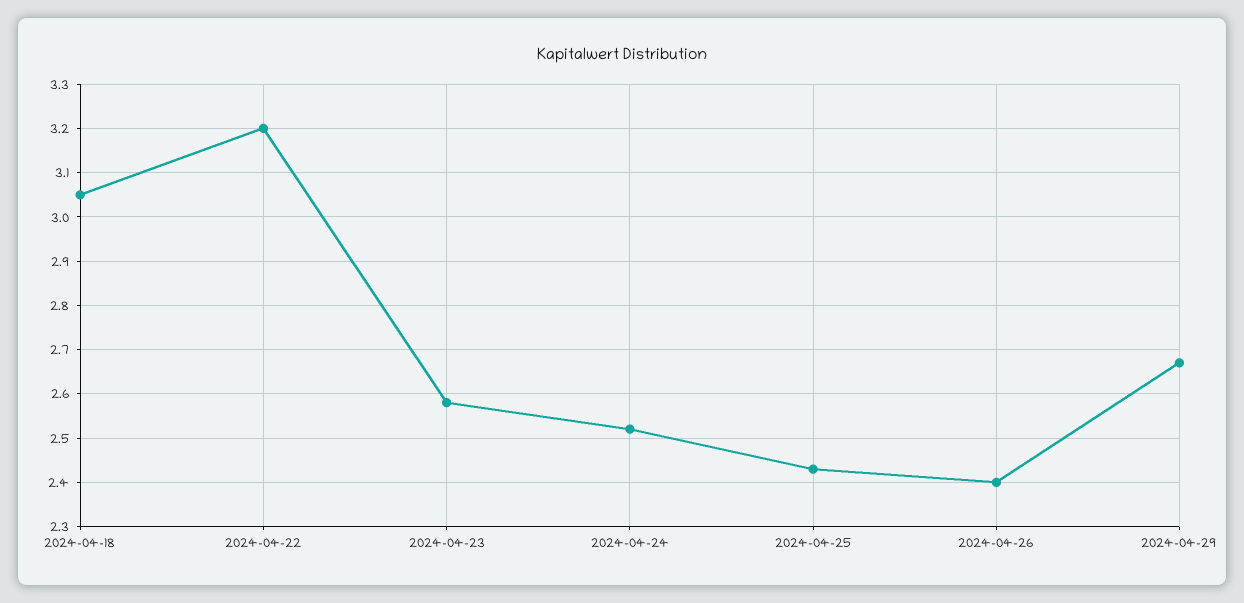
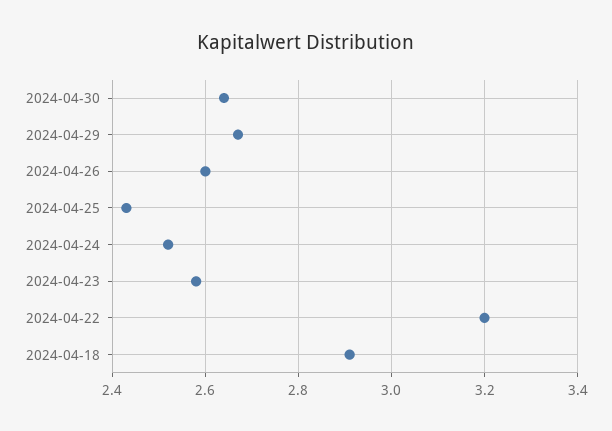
2024-04-18: 3.05 -> 2.9
2024-04-26: 2.4 -> 2.6
2024-04-30: none -> 2.65

